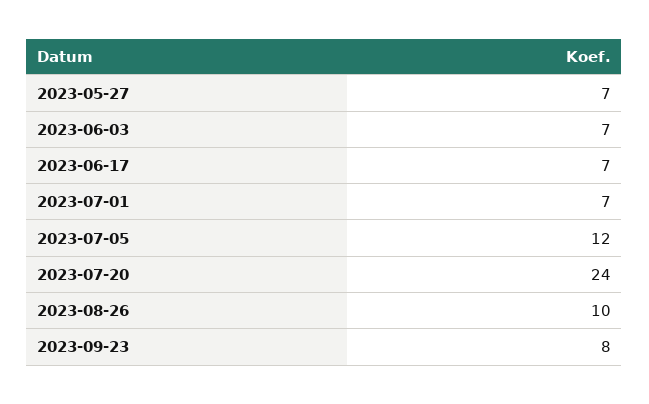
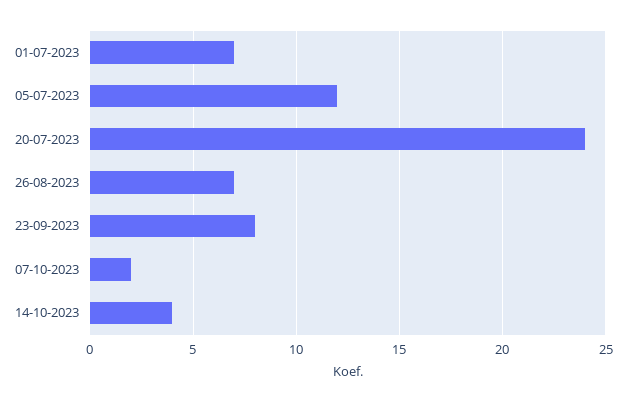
2023-05-27: 7 -> none
2023-06-03: 7 -> none
2023-06-17: 7 -> none
2023-08-26: 10 -> 7
07-10-2023: none -> 2
14-10-2023: none -> 4

